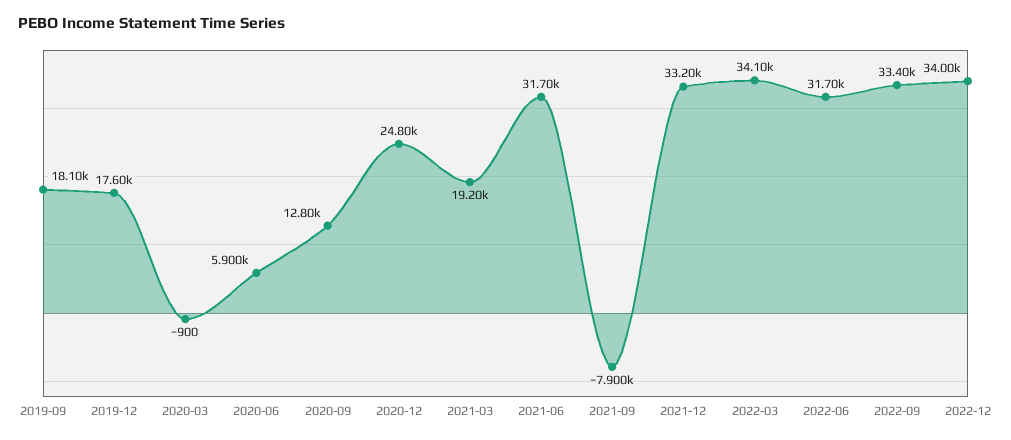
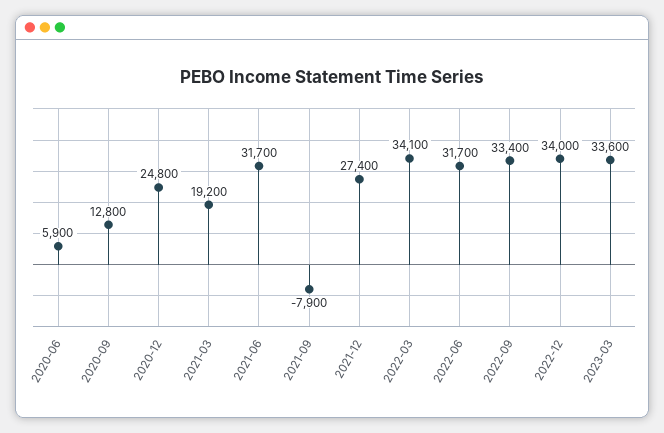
2019-09: 18100 -> none
2019-12: 17600 -> none
2020-03: -900 -> none
2021-12: 33200 -> 27400
2023-03: none -> 33600

